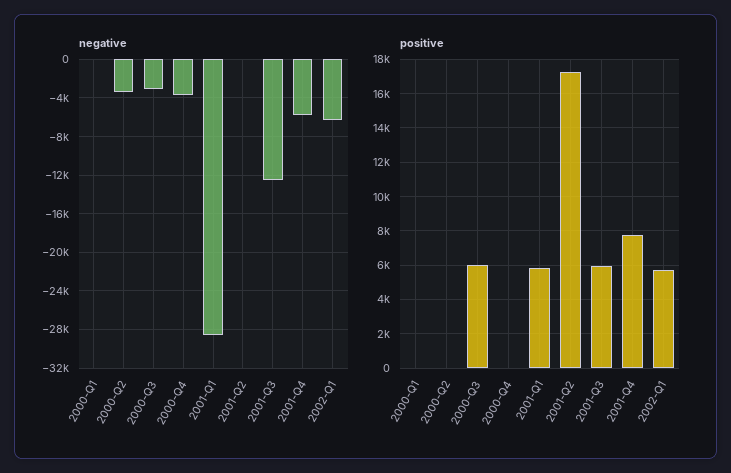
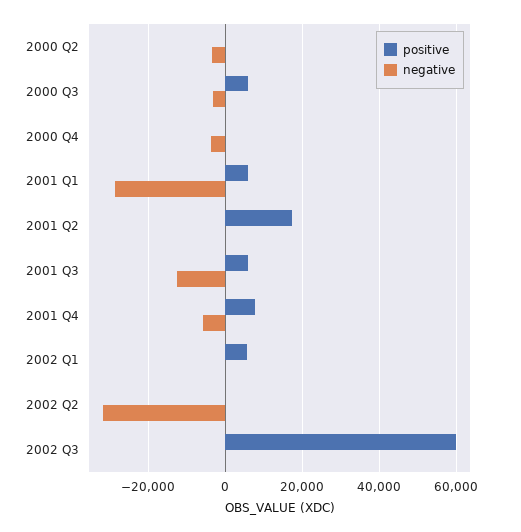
negative, 2000-Q1: 0 -> none
negative, 2002-Q1: -6000 -> 0
positive, 2000-Q1: 0 -> none
positive, 2002 Q2: none -> 0
negative, 2002 Q2: none -> -32000
positive, 2002 Q3: none -> 60000
negative, 2002 Q3: none -> 0

